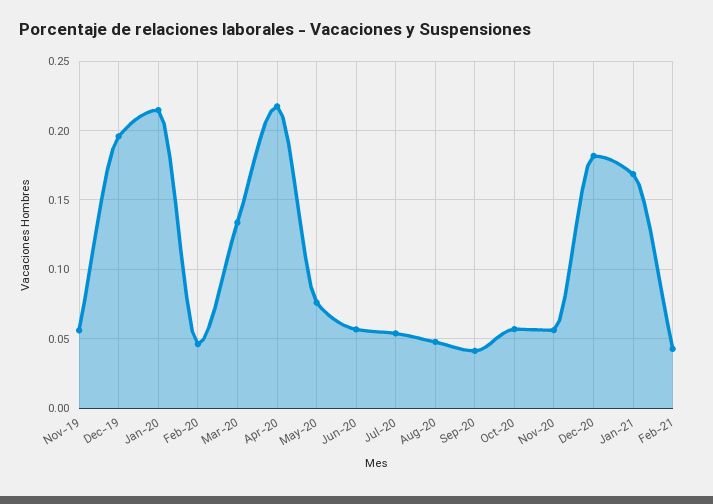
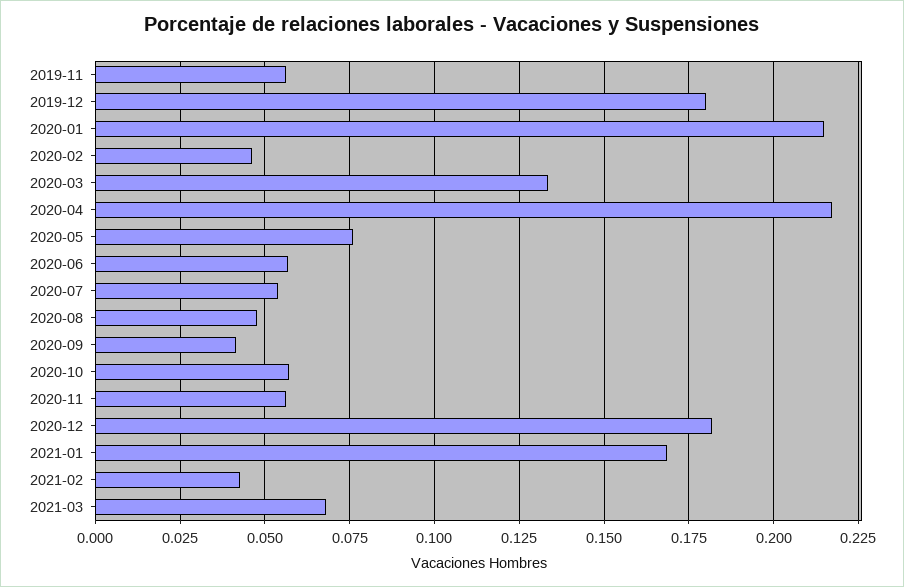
Dec-19: 0.195 -> 0.18
2021-03: none -> 0.0675

